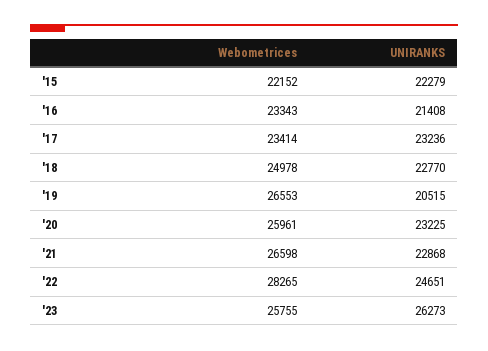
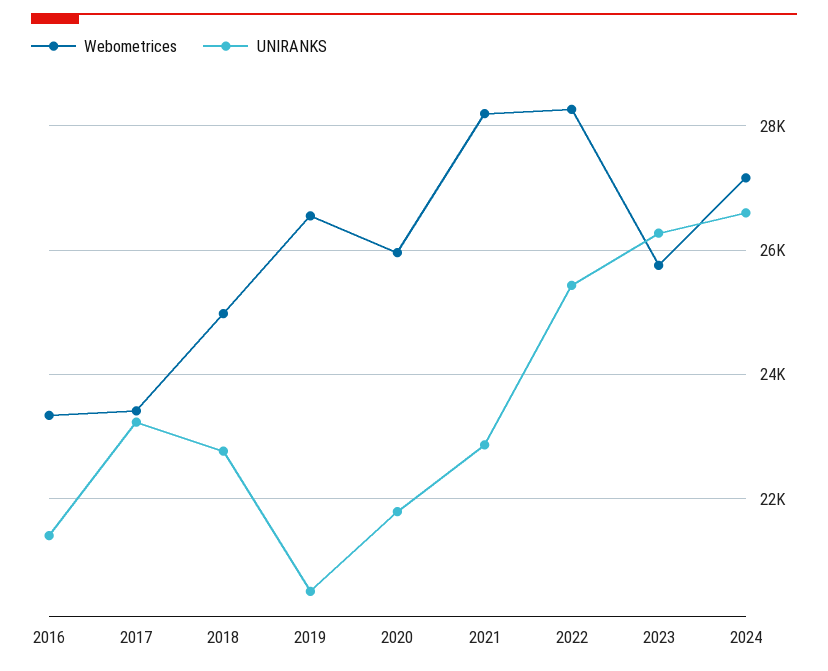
Webometrices, '15: 22152 -> none
UNIRANKS, '15: 22279 -> none
UNIRANKS, '20: 23225 -> 21800
Webometrices, '21: 26598 -> 28200
UNIRANKS, '22: 24651 -> 25400
Webometrices, 2024: none -> 27200
UNIRANKS, 2024: none -> 26600

